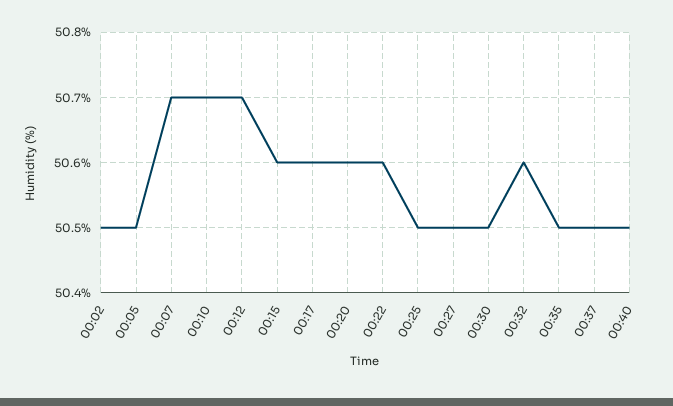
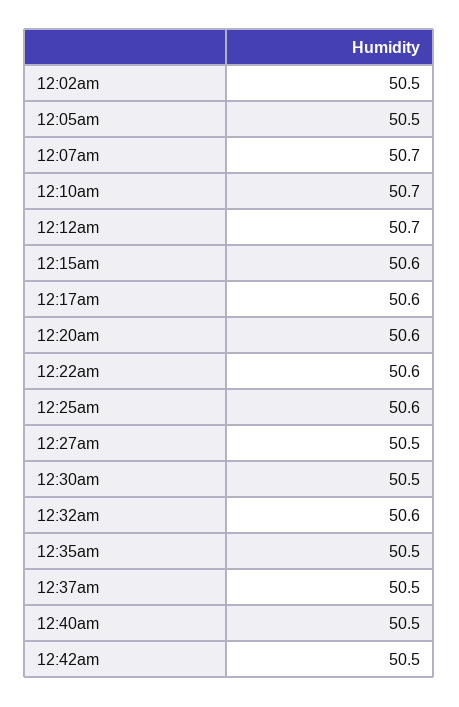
00:25: 50.5 -> 50.6
12:42am: none -> 50.5

